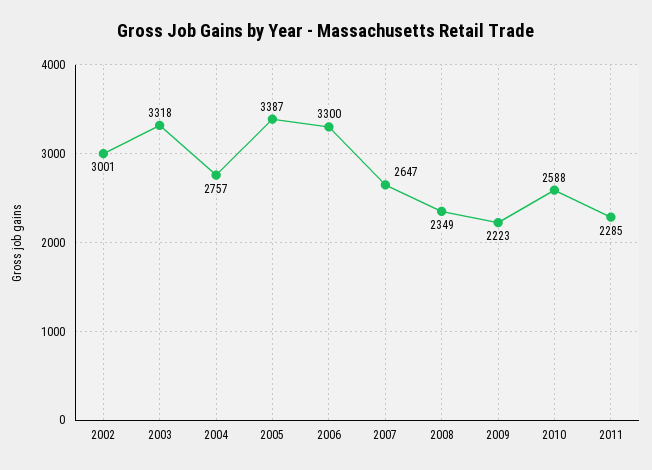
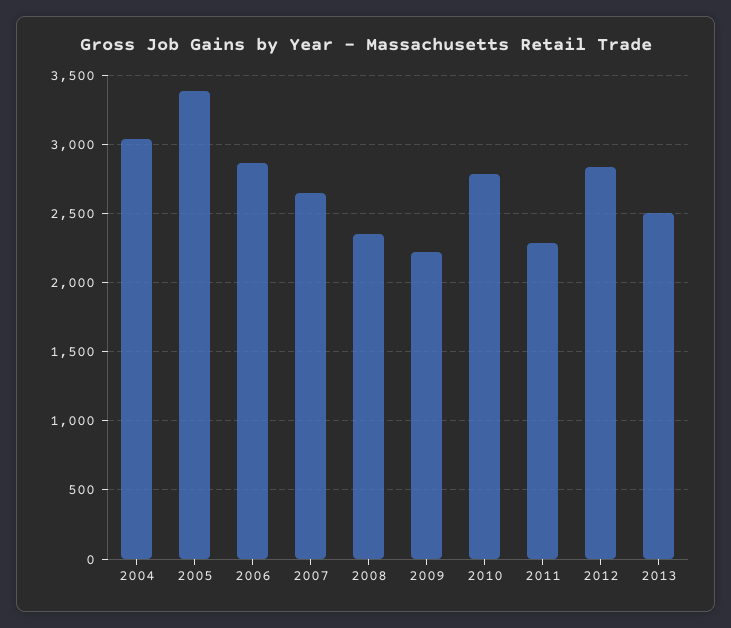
2002: 3001 -> none
2003: 3318 -> none
2004: 2757 -> 3050
2006: 3300 -> 2850
2010: 2588 -> 2800
2012: none -> 2850
2013: none -> 2500

